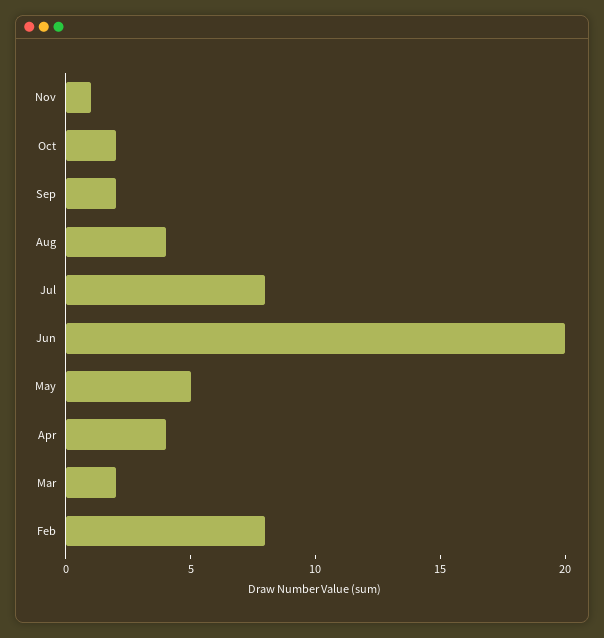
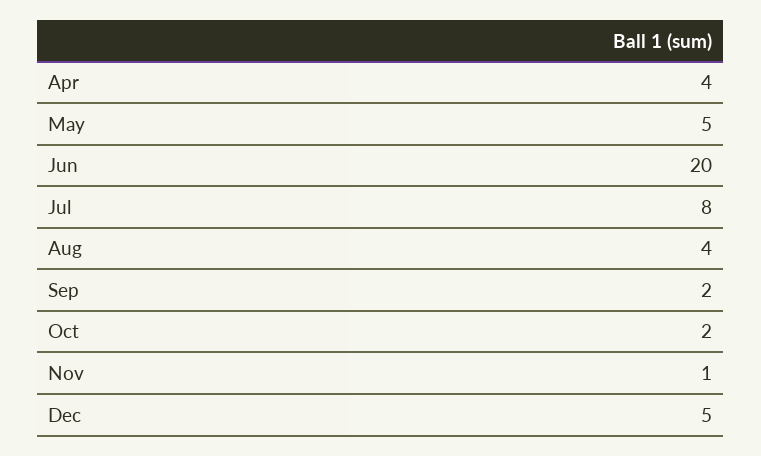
Mar: 2 -> none
Feb: 8 -> none
Dec: none -> 5

